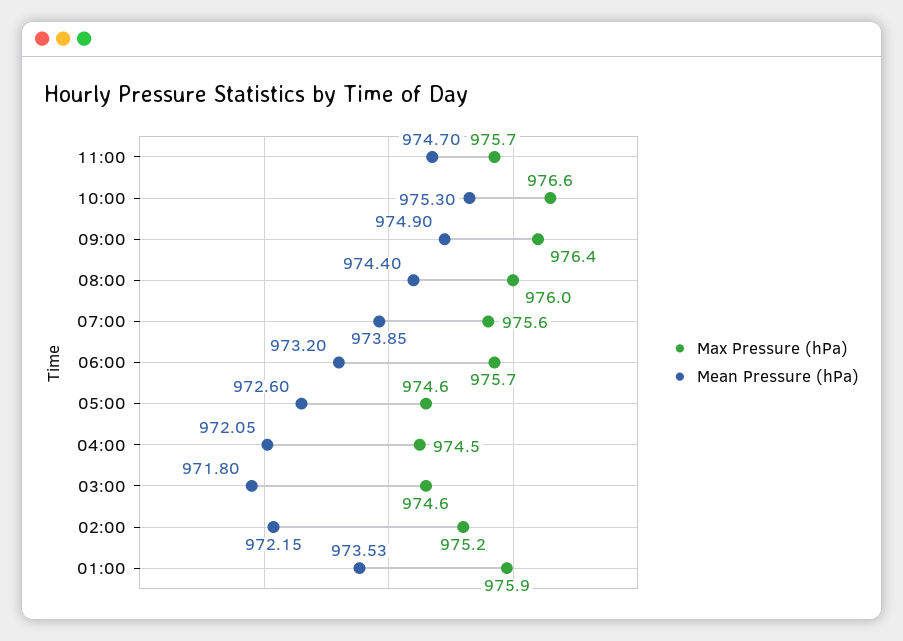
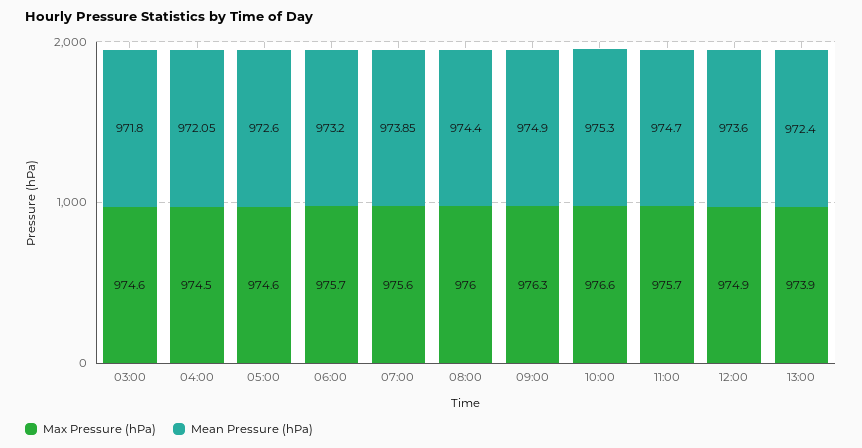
Max Pressure (hPa), 09:00: 976.4 -> 976.3
Max Pressure (hPa), 02:00: 975.2 -> none
Mean Pressure (hPa), 02:00: 972.15 -> none
Max Pressure (hPa), 01:00: 975.9 -> none
Mean Pressure (hPa), 01:00: 973.53 -> none
Max Pressure (hPa), 12:00: none -> 974.9
Mean Pressure (hPa), 12:00: none -> 973.6
Max Pressure (hPa), 13:00: none -> 973.9
Mean Pressure (hPa), 13:00: none -> 972.4

